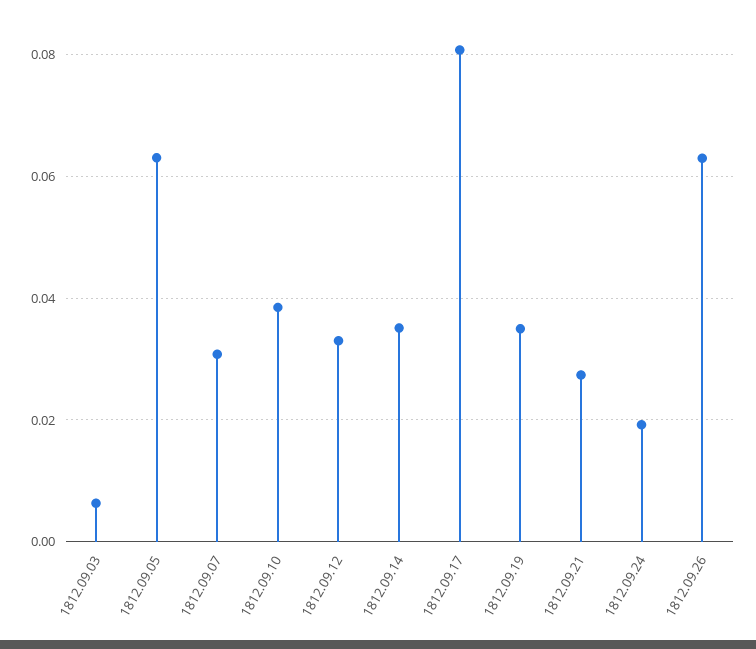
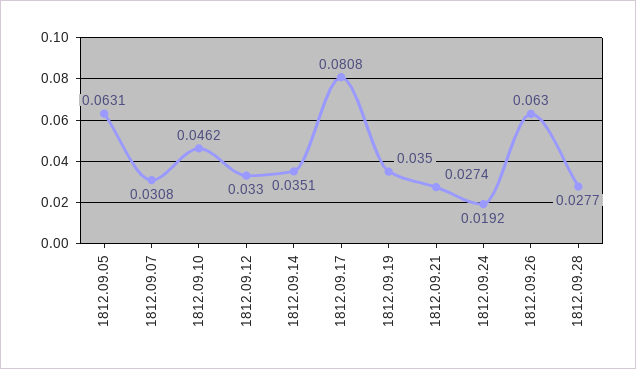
1812.09.03: 0.006 -> none
1812.09.10: 0.038 -> 0.0462
1812.09.28: none -> 0.0277

